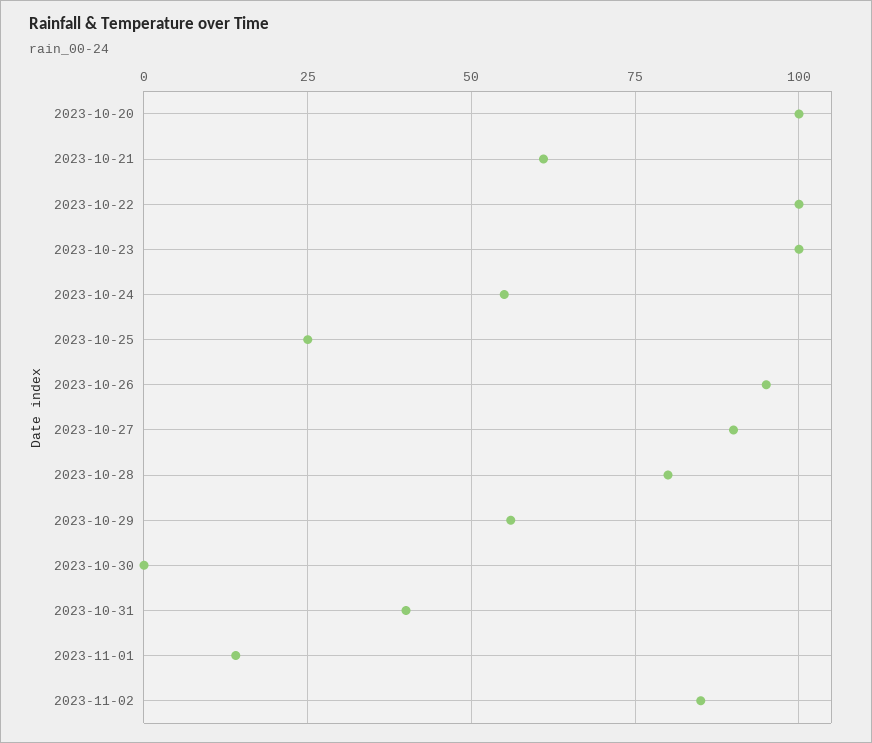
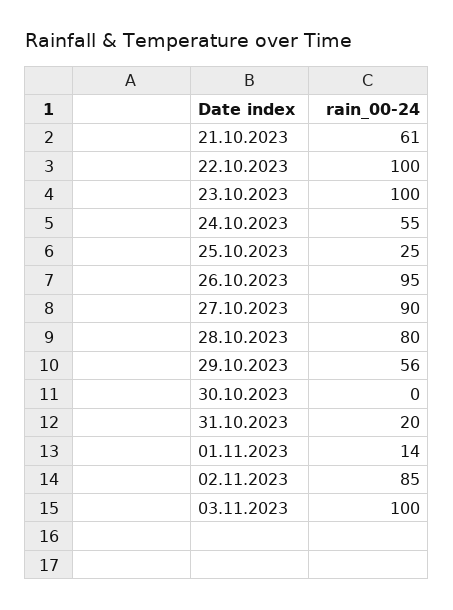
2023-10-20: 100 -> none
2023-10-31: 40 -> 20
03.11.2023: none -> 100

